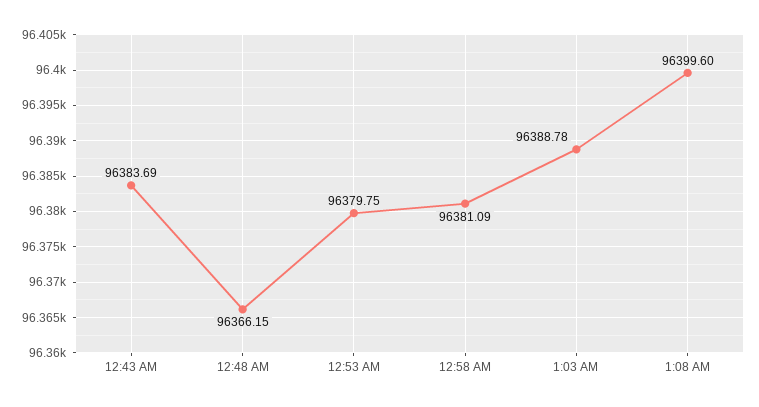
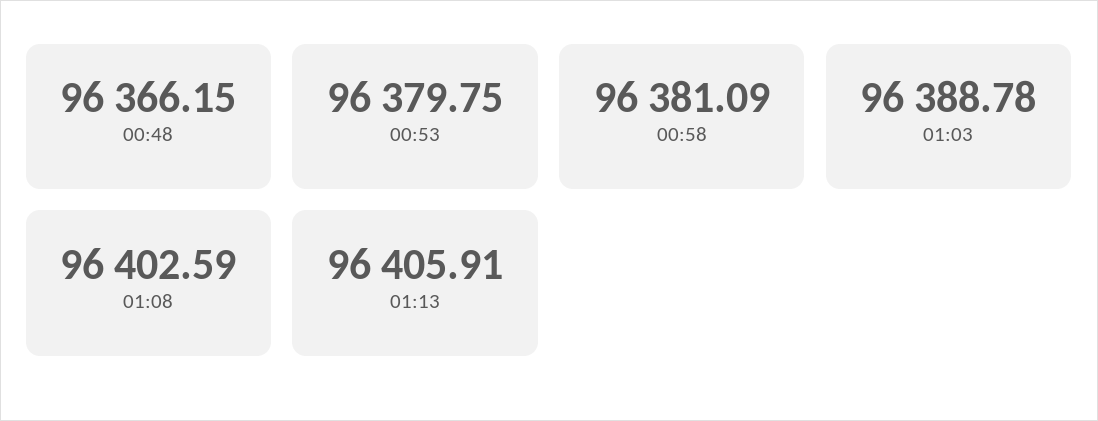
12:43 AM: 96383.69 -> none
1:08 AM: 96399.6 -> 96402.59
01:13: none -> 96405.91

